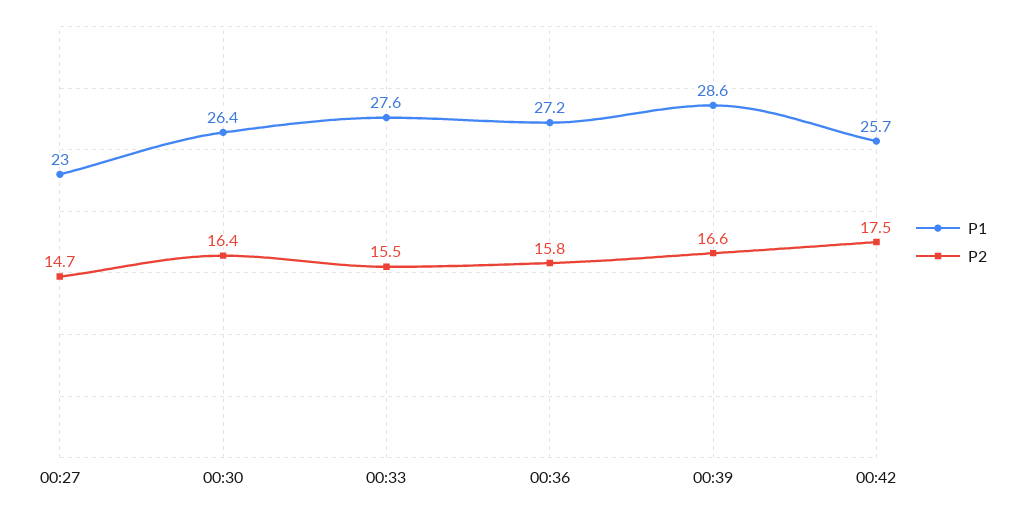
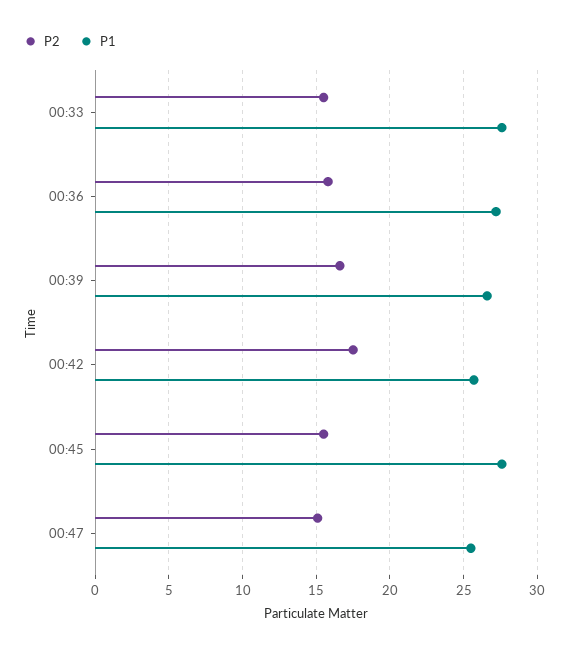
P1, 00:27: 23 -> none
P2, 00:27: 14.7 -> none
P1, 00:30: 26.4 -> none
P2, 00:30: 16.4 -> none
P1, 00:39: 28.6 -> 26.5
P2, 00:45: none -> 15.5
P1, 00:45: none -> 27.5
P2, 00:47: none -> 15
P1, 00:47: none -> 25.5

